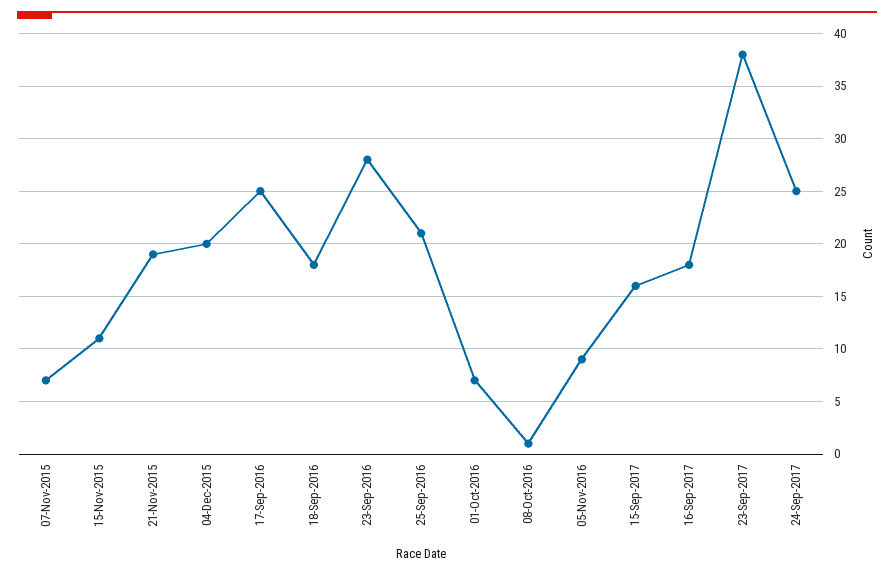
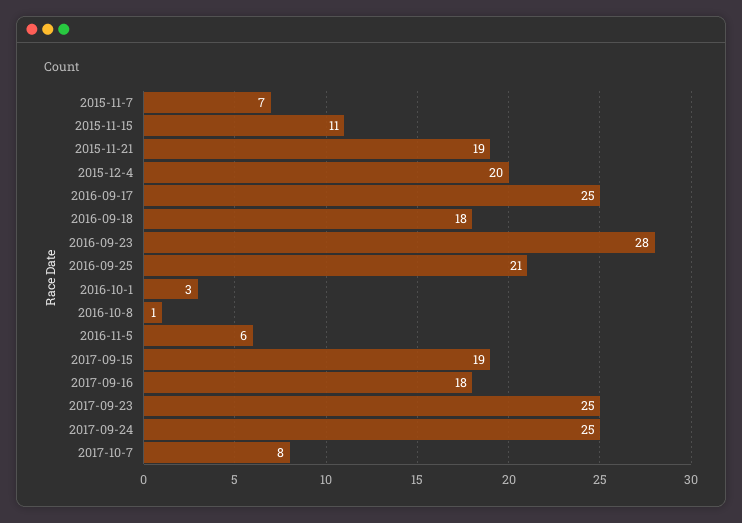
01-Oct-2016: 7 -> 3
05-Nov-2016: 9 -> 6
15-Sep-2017: 16 -> 19
23-Sep-2017: 38 -> 25
2017-10-7: none -> 8

